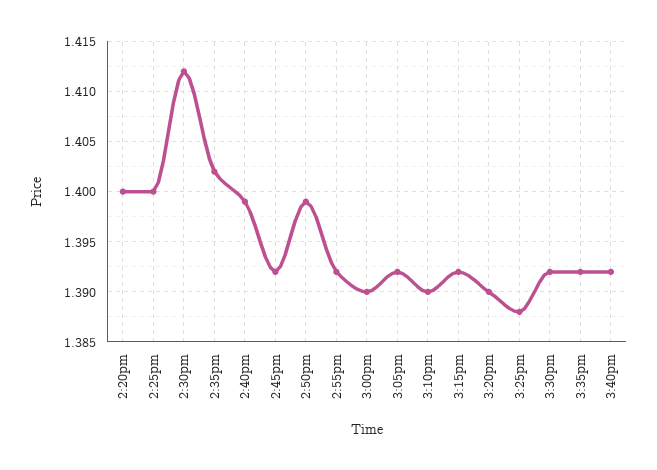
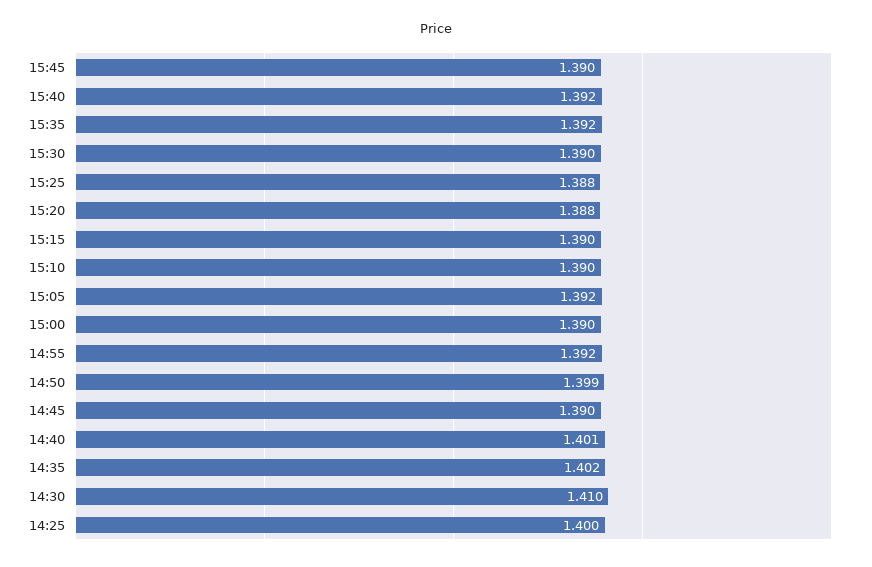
2:20pm: 1.4 -> none
2:30pm: 1.412 -> 1.41
2:40pm: 1.399 -> 1.401
2:45pm: 1.392 -> 1.39
3:15pm: 1.392 -> 1.39
3:20pm: 1.39 -> 1.388
3:30pm: 1.392 -> 1.39
15:45: none -> 1.39

